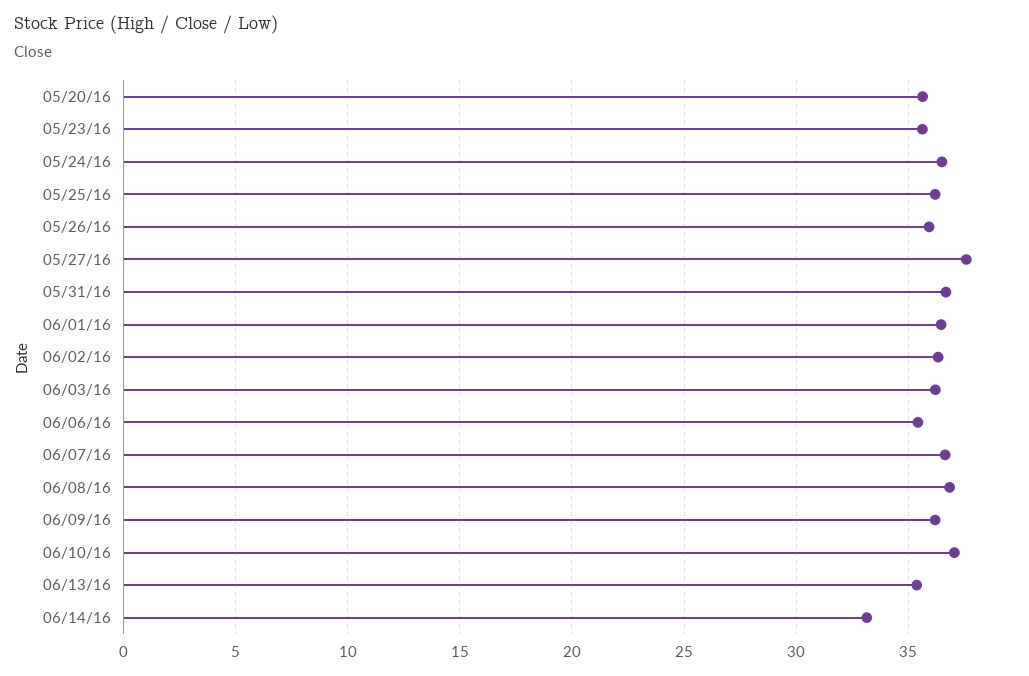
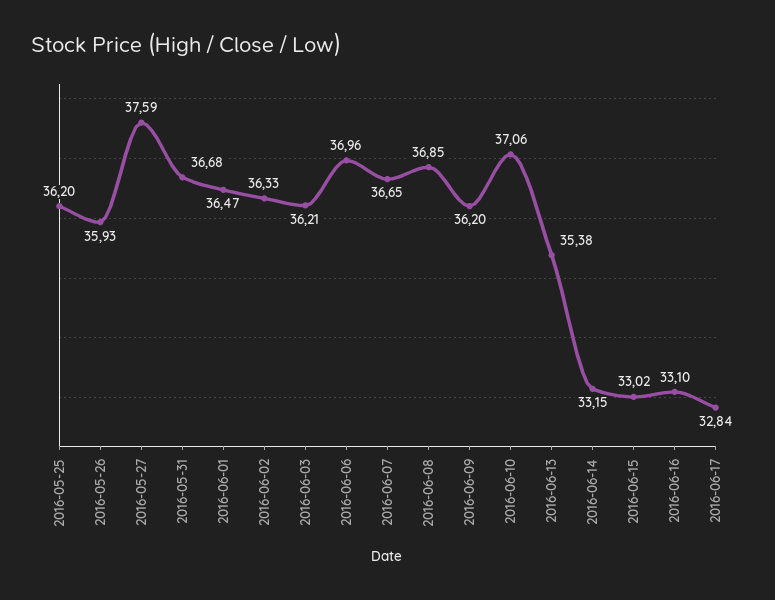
05/20/16: 35.5 -> none
05/23/16: 35.5 -> none
05/24/16: 36.5 -> none
06/06/16: 35.5 -> 36.96
2016-06-15: none -> 33.02
2016-06-16: none -> 33.1
2016-06-17: none -> 32.84

